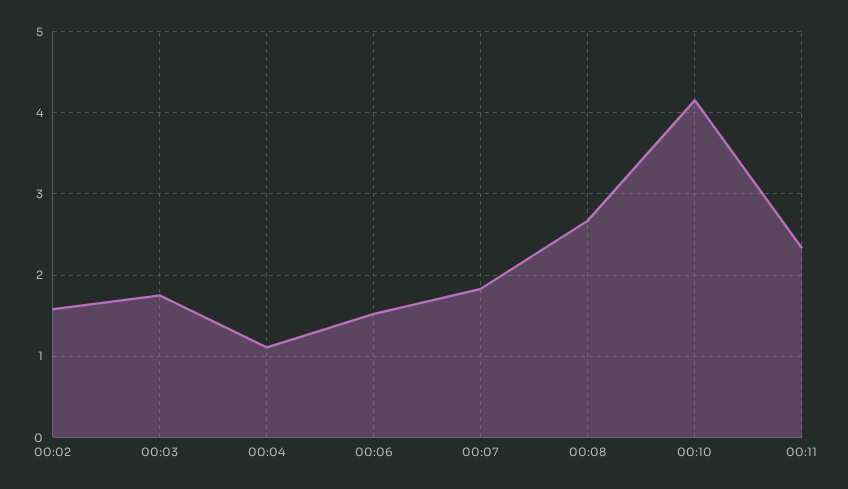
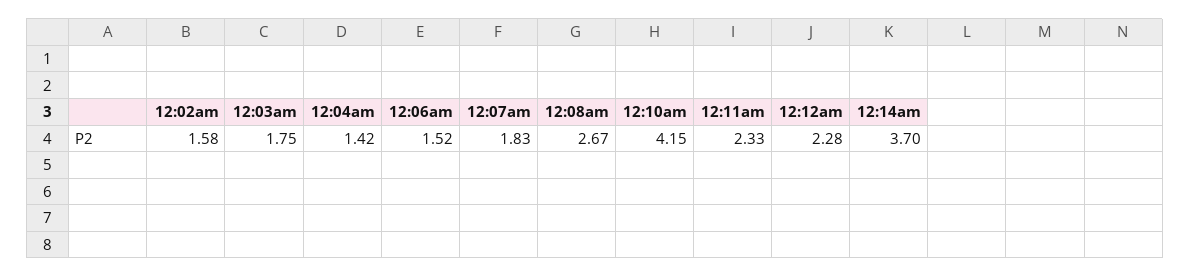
00:04: 1.1 -> 1.42
12:12am: none -> 2.28
12:14am: none -> 3.7

